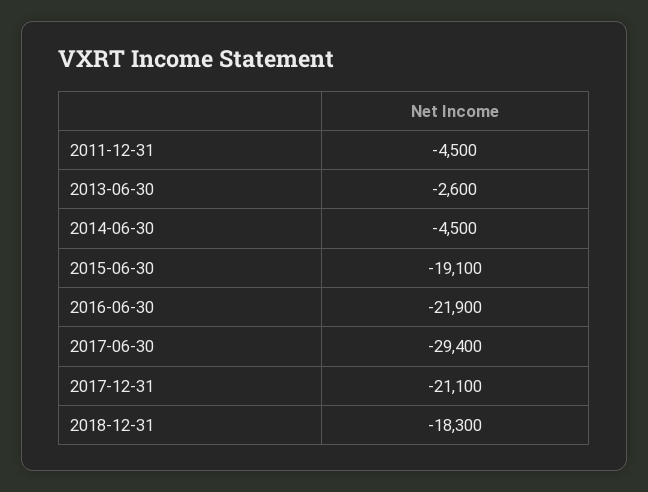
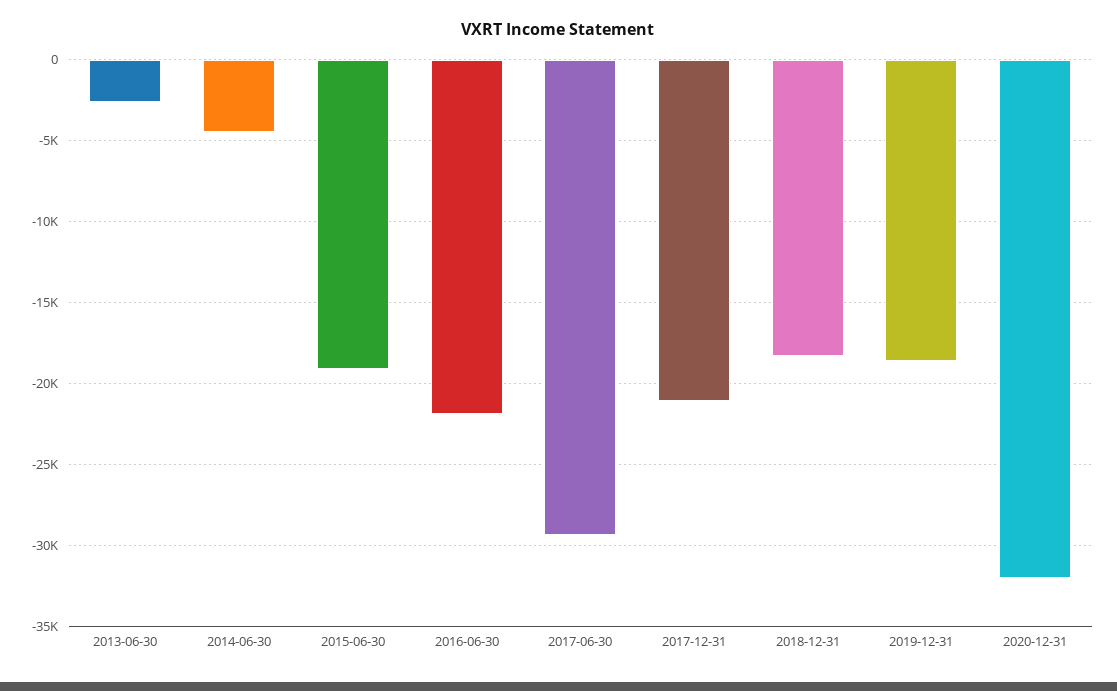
2011-12-31: -4500 -> none
2019-12-31: none -> -18500
2020-12-31: none -> -32000

